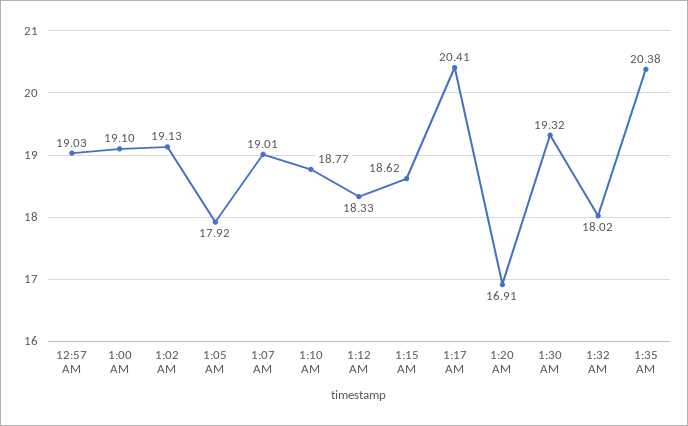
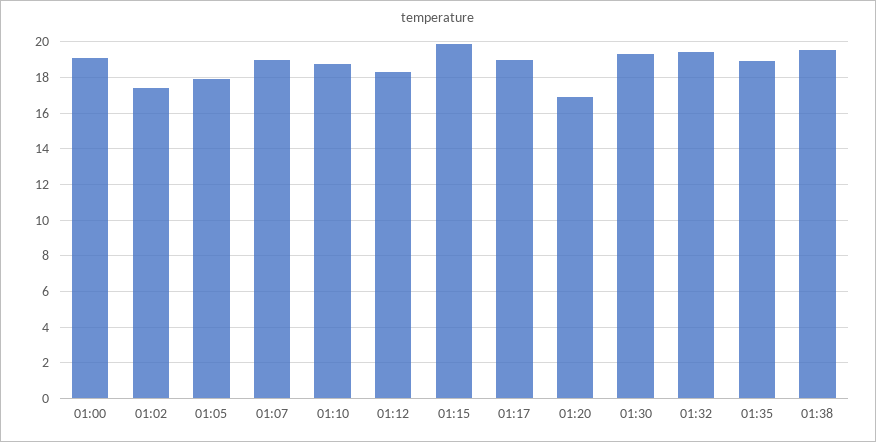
12:57 AM: 19.03 -> none
1:02 AM: 19.13 -> 17.5
1:15 AM: 18.62 -> 20
1:17 AM: 20.41 -> 19
1:32 AM: 18.02 -> 19.5
1:35 AM: 20.38 -> 19
01:38: none -> 19.5

